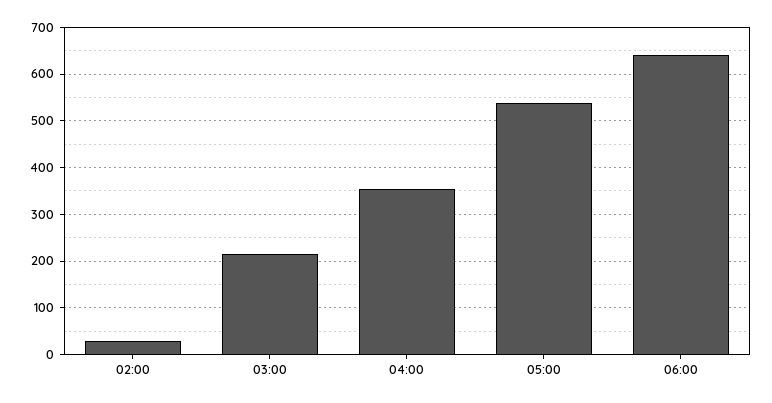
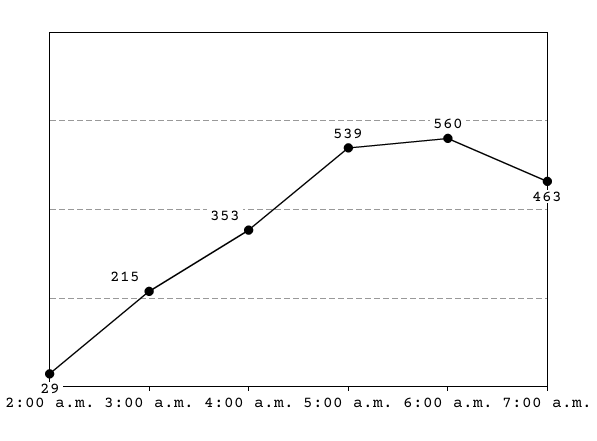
06:00: 640 -> 560
7:00 a.m.: none -> 463

